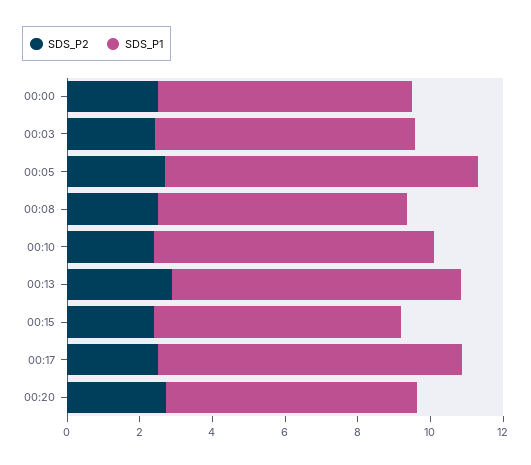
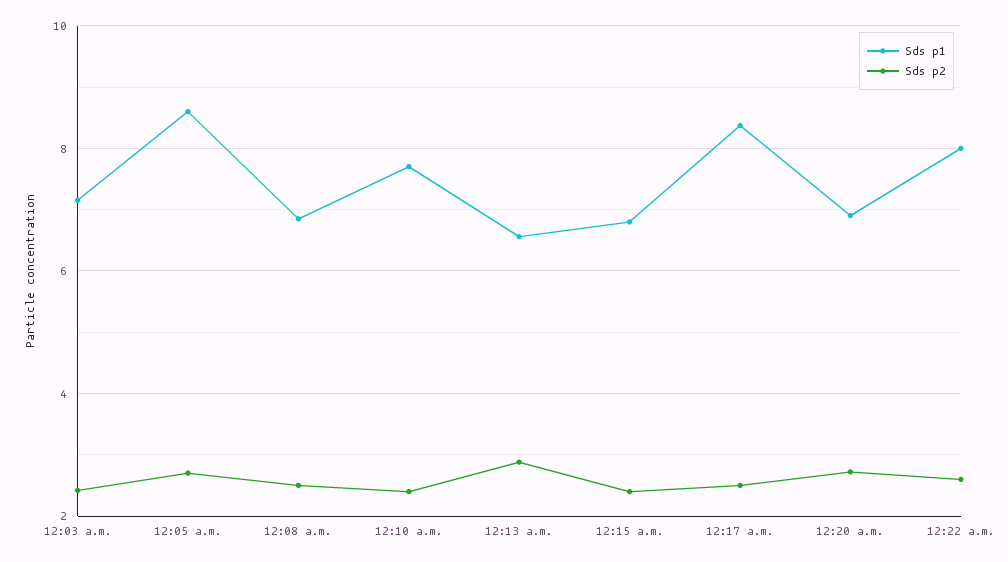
SDS_P2, 00:00: 2.5 -> none
SDS_P1, 00:00: 7 -> none
SDS_P1, 00:13: 8 -> 6.6
SDS_P1, 12:22 a.m.: none -> 8
SDS_P2, 12:22 a.m.: none -> 2.6

